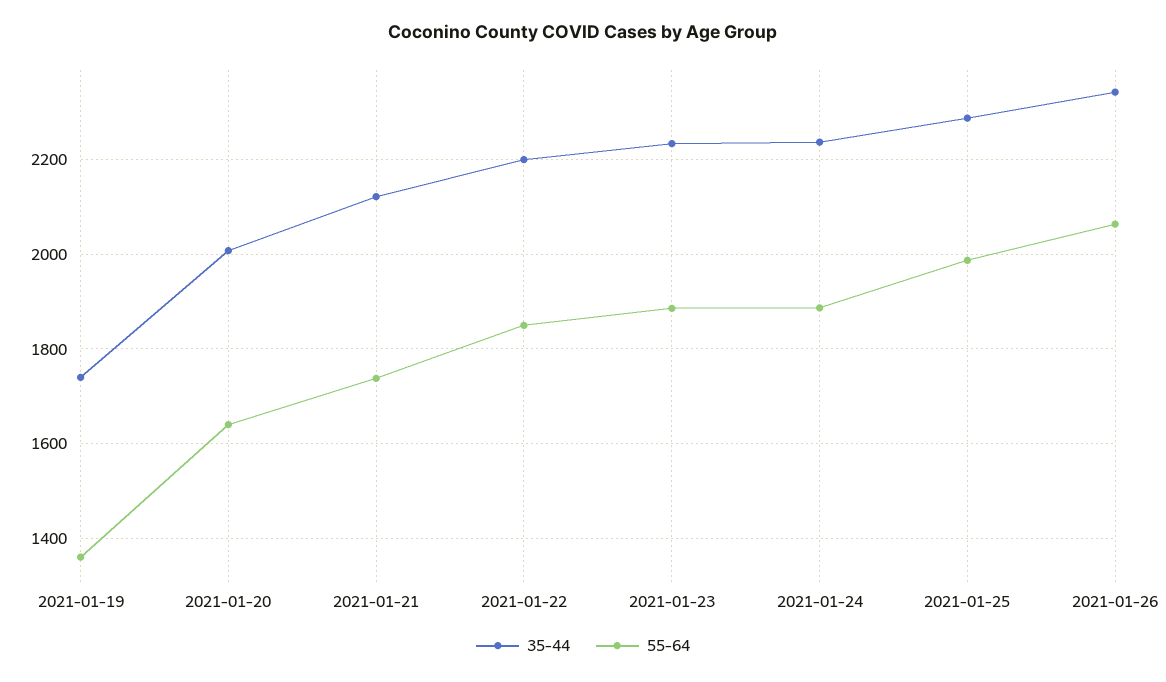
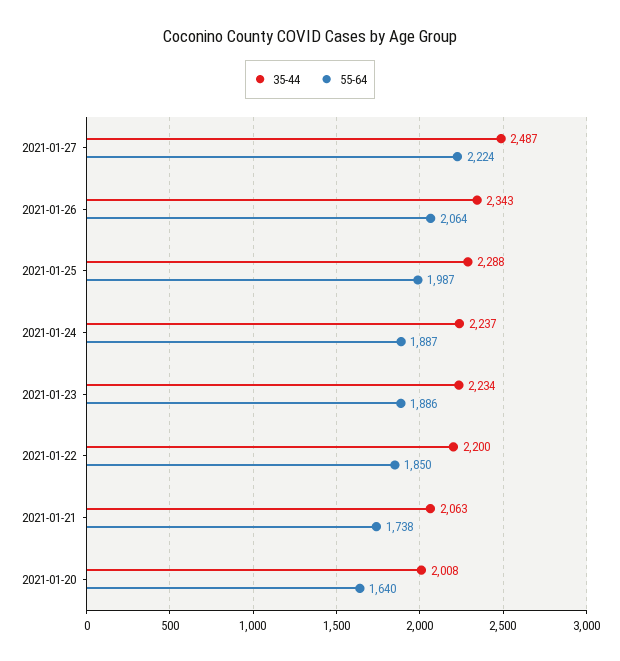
35-44, 2021-01-19: 1740 -> none
55-64, 2021-01-19: 1360 -> none
35-44, 2021-01-21: 2120 -> 2063
35-44, 2021-01-27: none -> 2487
55-64, 2021-01-27: none -> 2224

